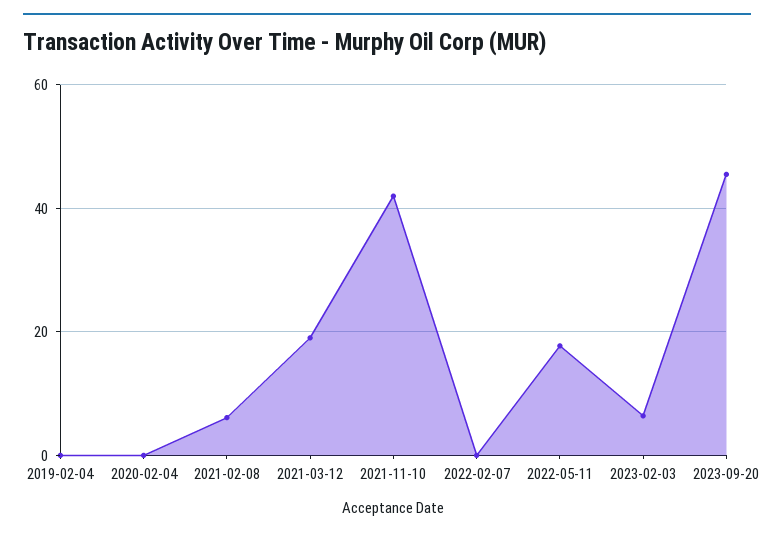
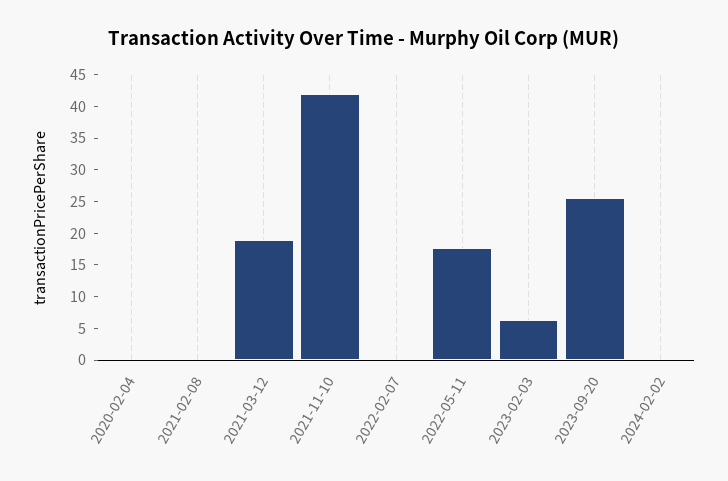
2019-02-04: 0 -> none
2021-02-08: 6 -> 0
2023-09-20: 46 -> 25
2024-02-02: none -> 0

